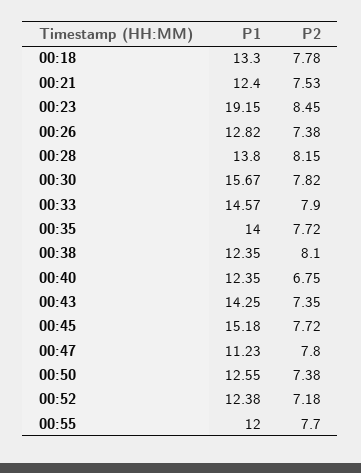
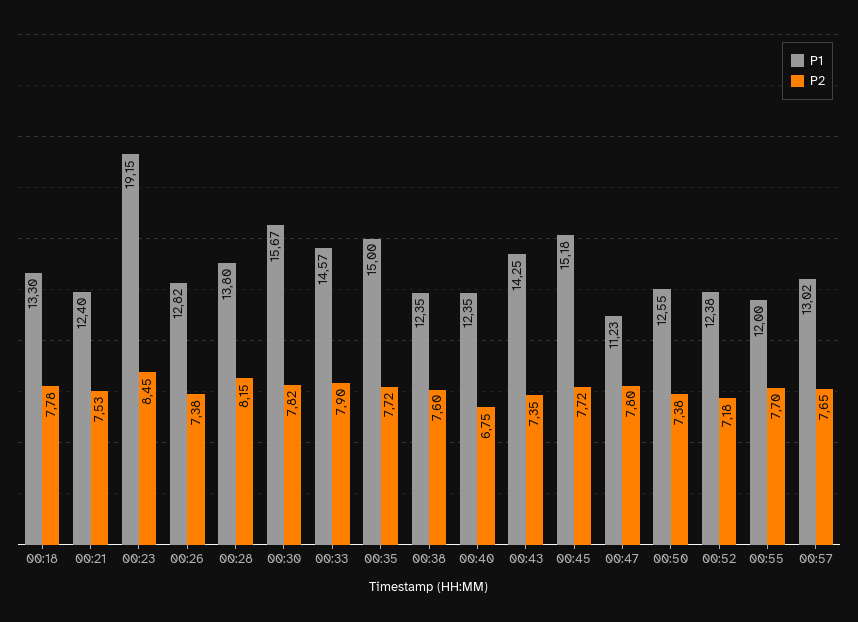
P1, 00:35: 14 -> 15
P2, 00:38: 8.1 -> 7.6
P1, 00:57: none -> 13.02
P2, 00:57: none -> 7.65

